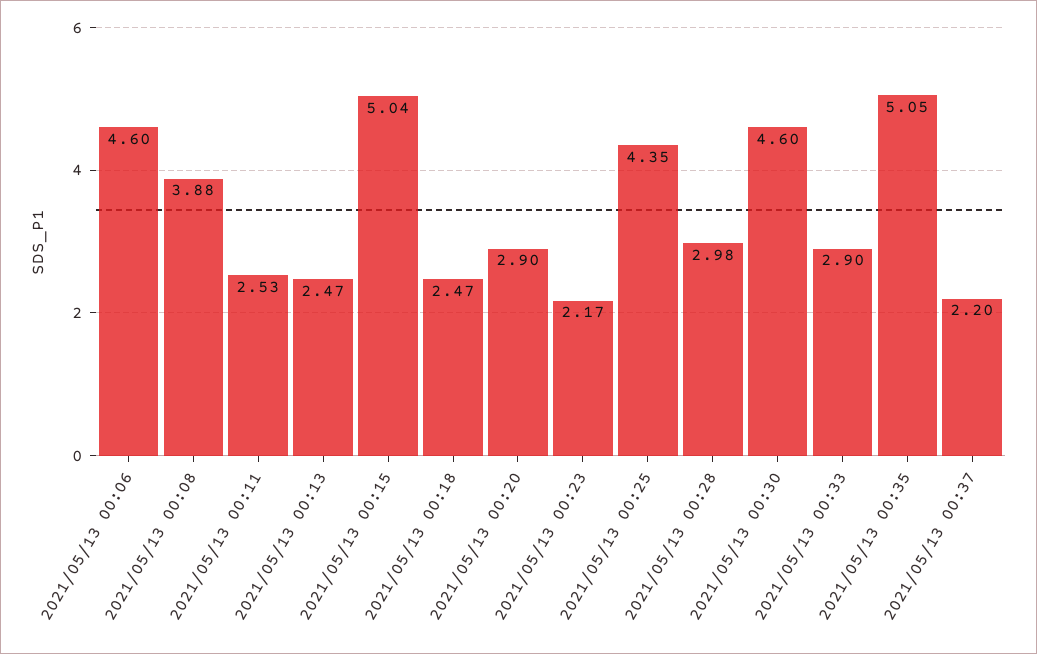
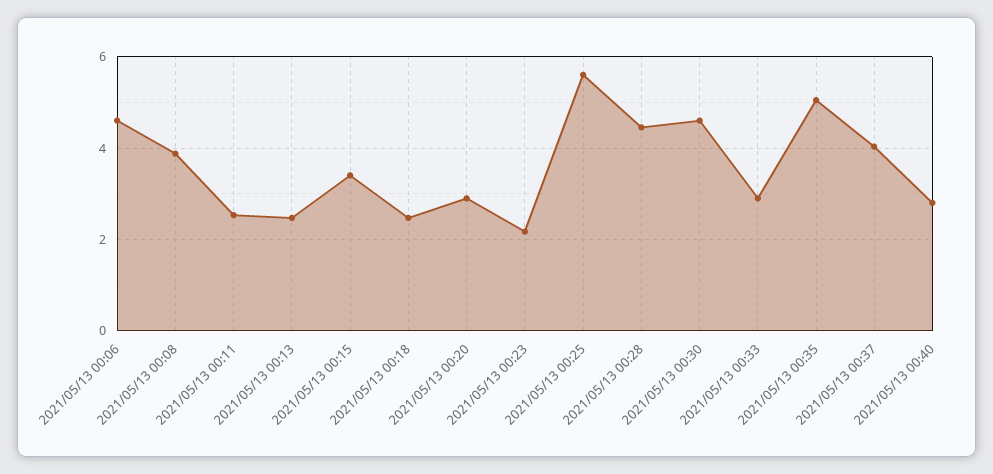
2021/05/13 00:15: 5.04 -> 3.4
2021/05/13 00:25: 4.35 -> 5.6
2021/05/13 00:28: 2.98 -> 4.4
2021/05/13 00:37: 2.2 -> 4
2021/05/13 00:40: none -> 2.8

